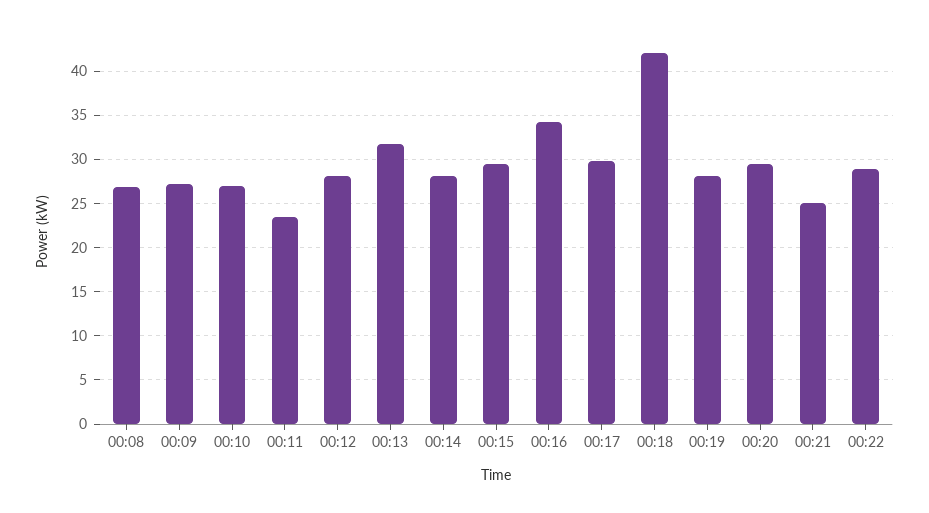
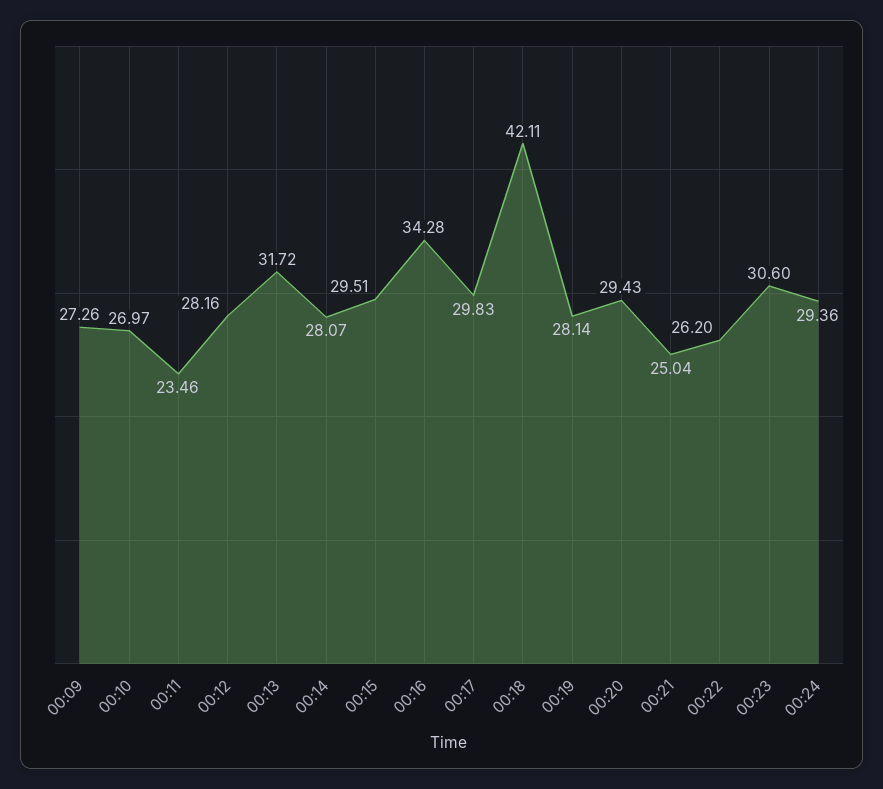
00:08: 27 -> none
00:22: 29 -> 26.2
00:23: none -> 30.6
00:24: none -> 29.36

